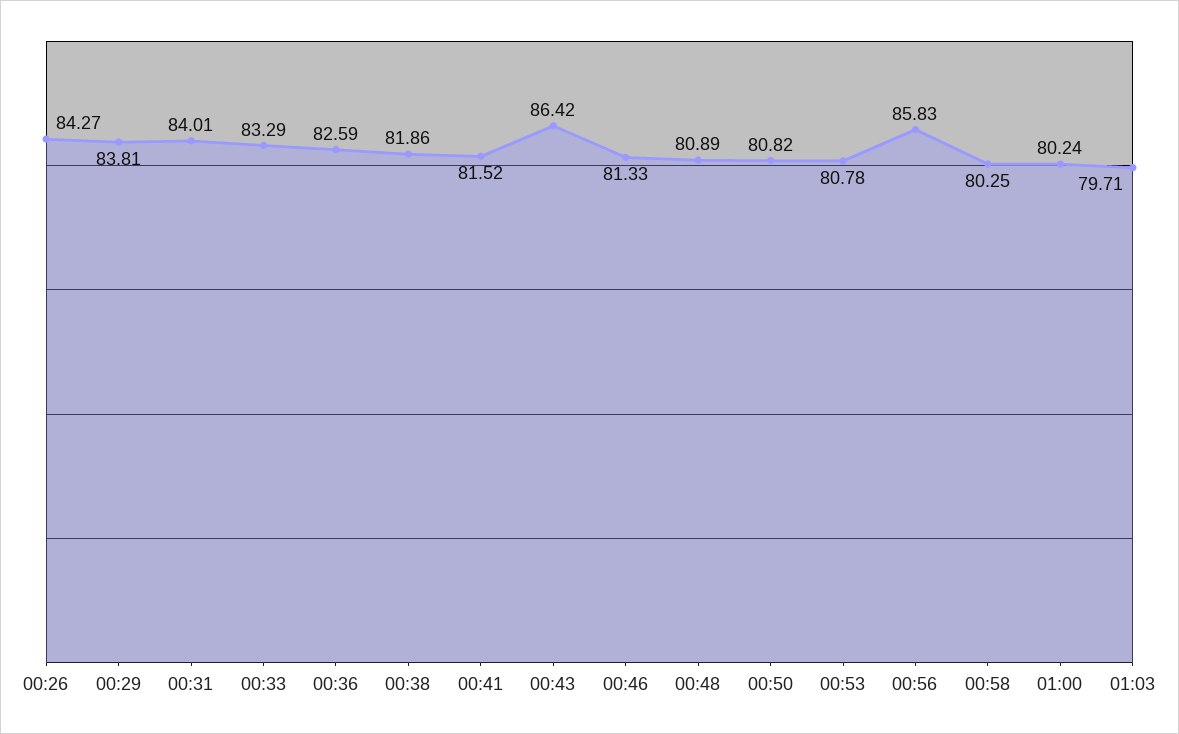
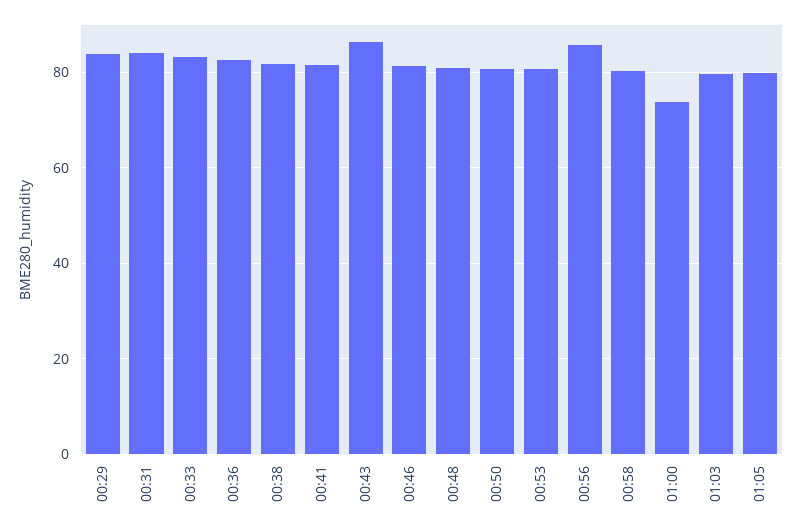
00:26: 84.27 -> none
01:00: 80.24 -> 74
01:05: none -> 80

